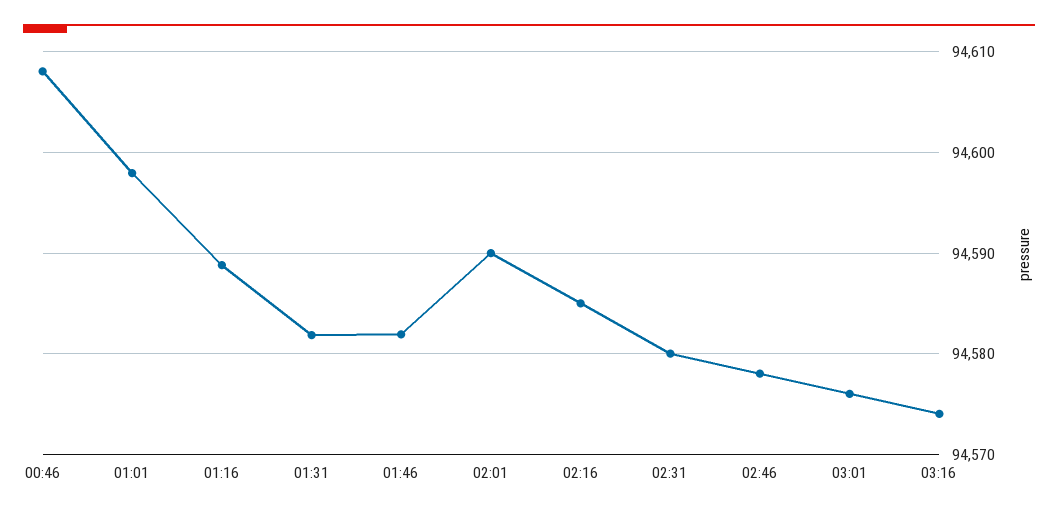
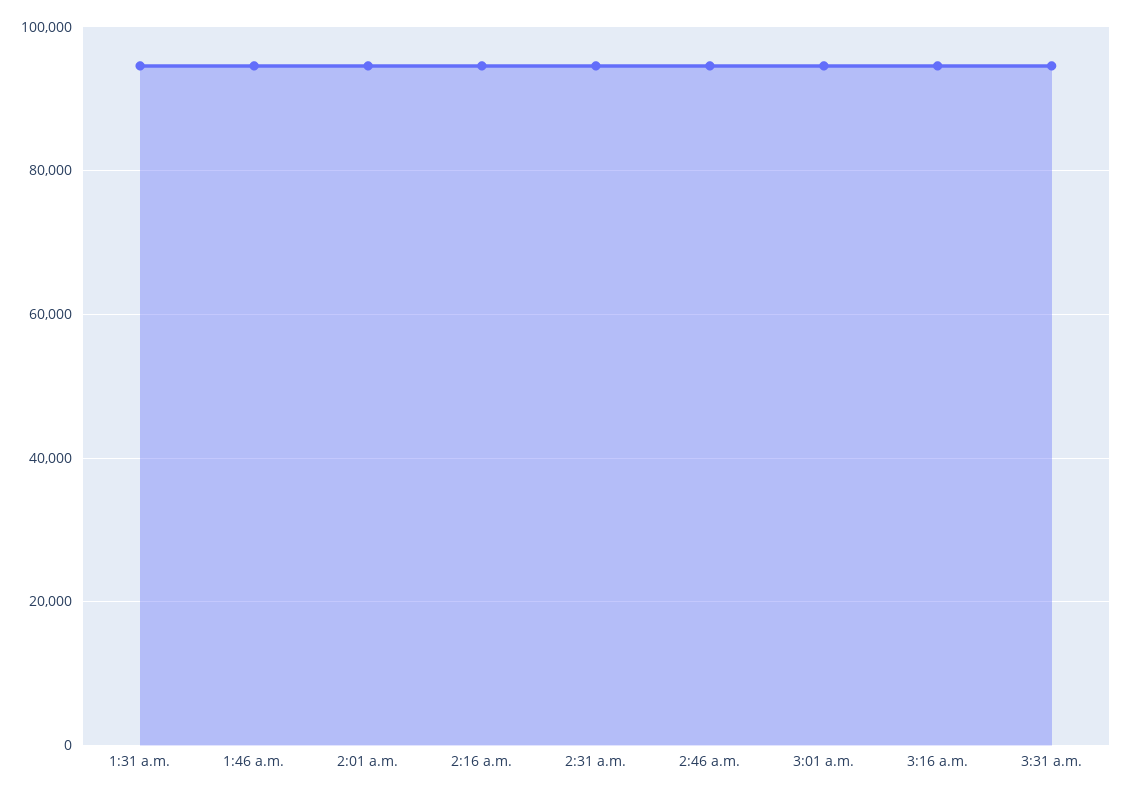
00:46: 94608 -> none
01:01: 94598 -> none
01:16: 94589 -> none
3:31 a.m.: none -> 94000

